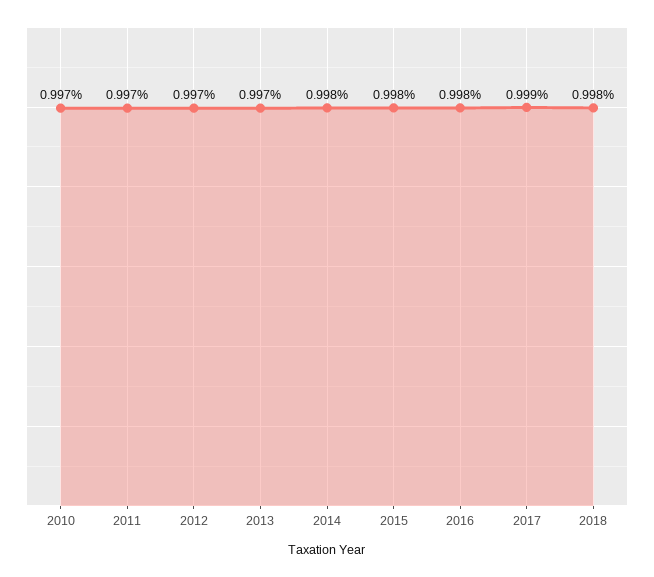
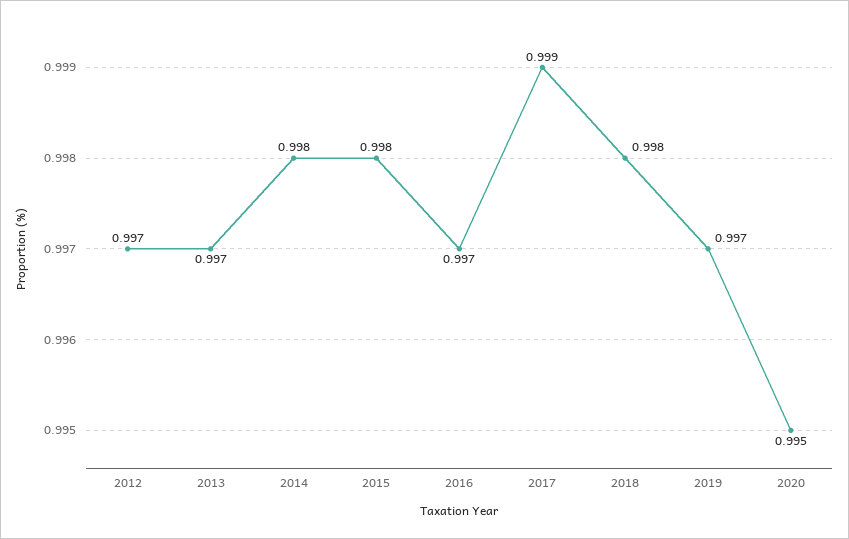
2010: 0.997 -> none
2011: 0.997 -> none
2016: 0.998 -> 0.997
2019: none -> 0.997
2020: none -> 0.995

